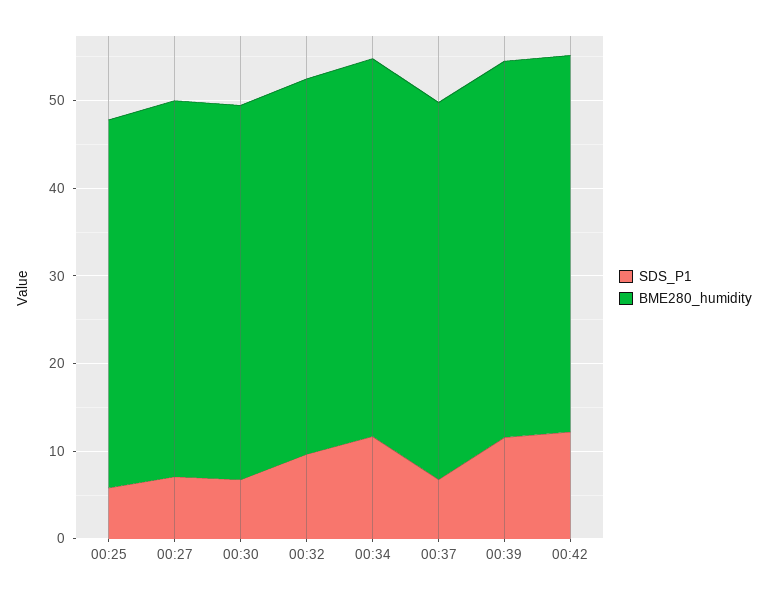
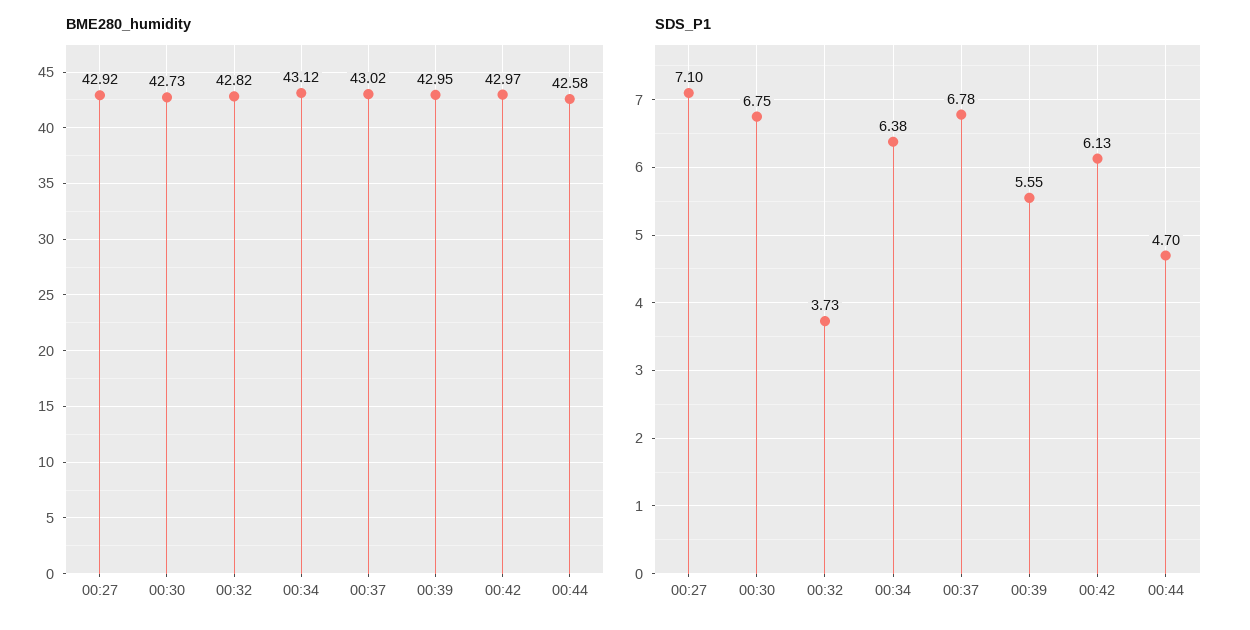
SDS_P1, 00:25: 6 -> none
BME280_humidity, 00:25: 42 -> none
SDS_P1, 00:32: 10 -> 3.73
SDS_P1, 00:34: 12 -> 6.38
SDS_P1, 00:39: 12 -> 5.55
SDS_P1, 00:42: 12 -> 6.13
BME280_humidity, 00:44: none -> 42.58
SDS_P1, 00:44: none -> 4.7

